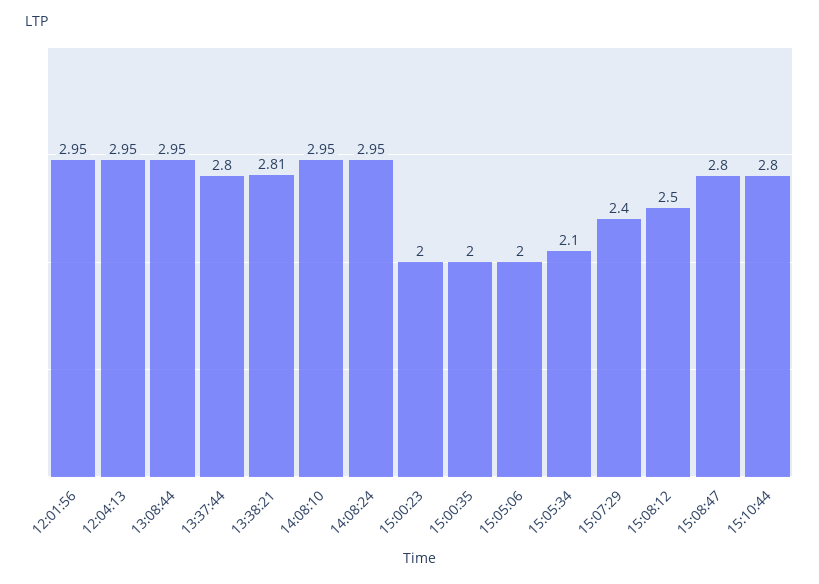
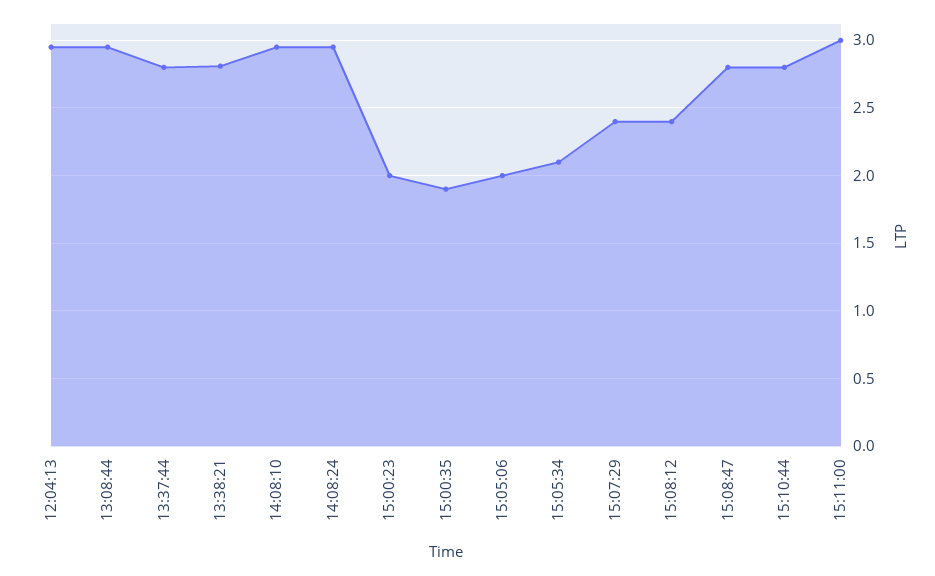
12:01:56: 2.95 -> none
15:00:35: 2 -> 1.9
15:08:12: 2.5 -> 2.4
15:11:00: none -> 3

